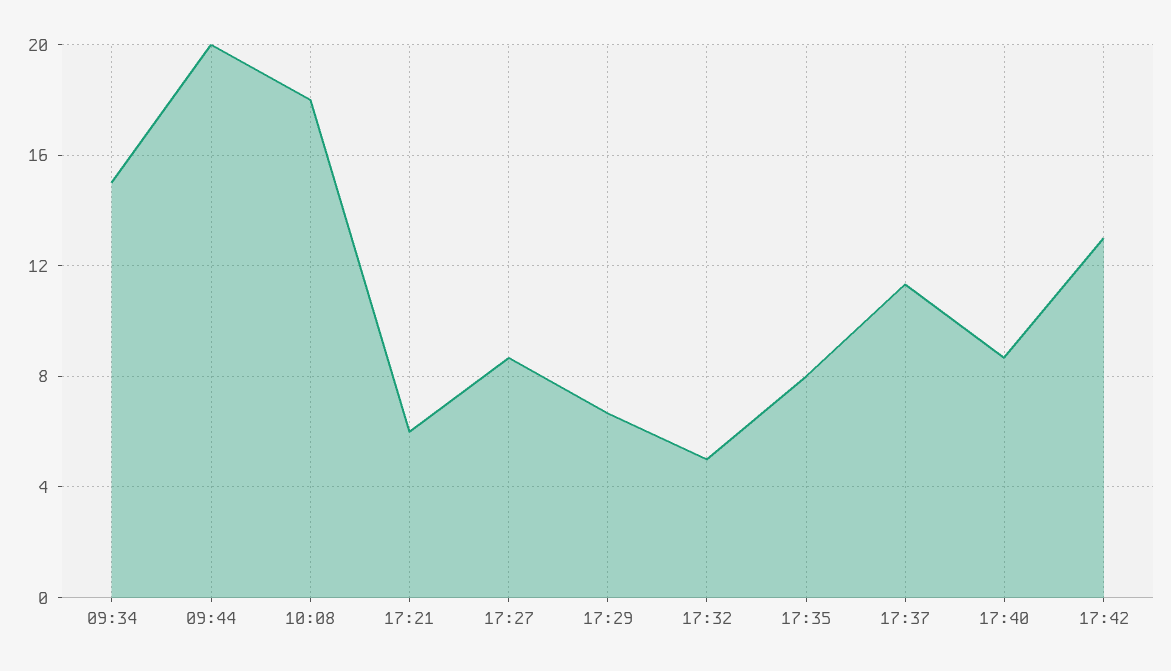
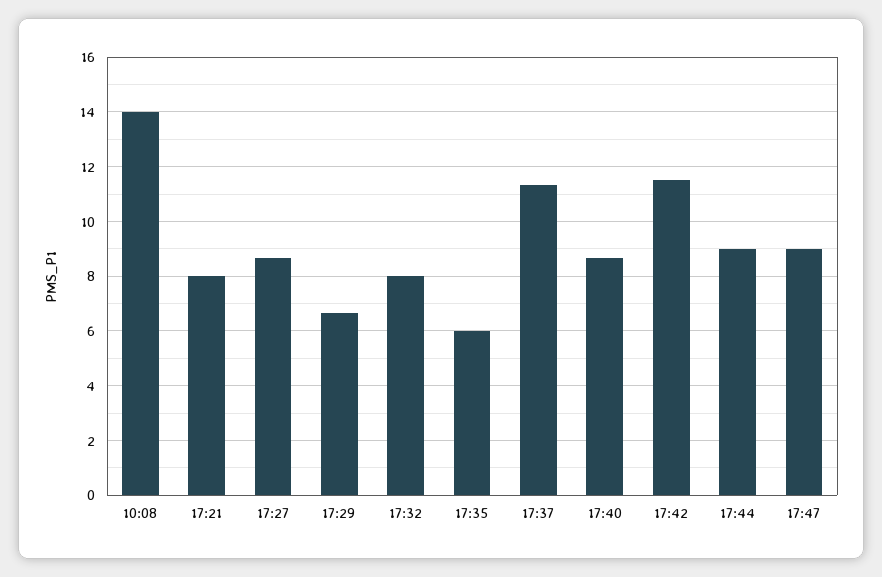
09:34: 15 -> none
09:44: 20 -> none
10:08: 18 -> 14
17:21: 6 -> 8
17:32: 5 -> 8
17:35: 8 -> 6
17:42: 13 -> 11.5
17:44: none -> 9
17:47: none -> 9

